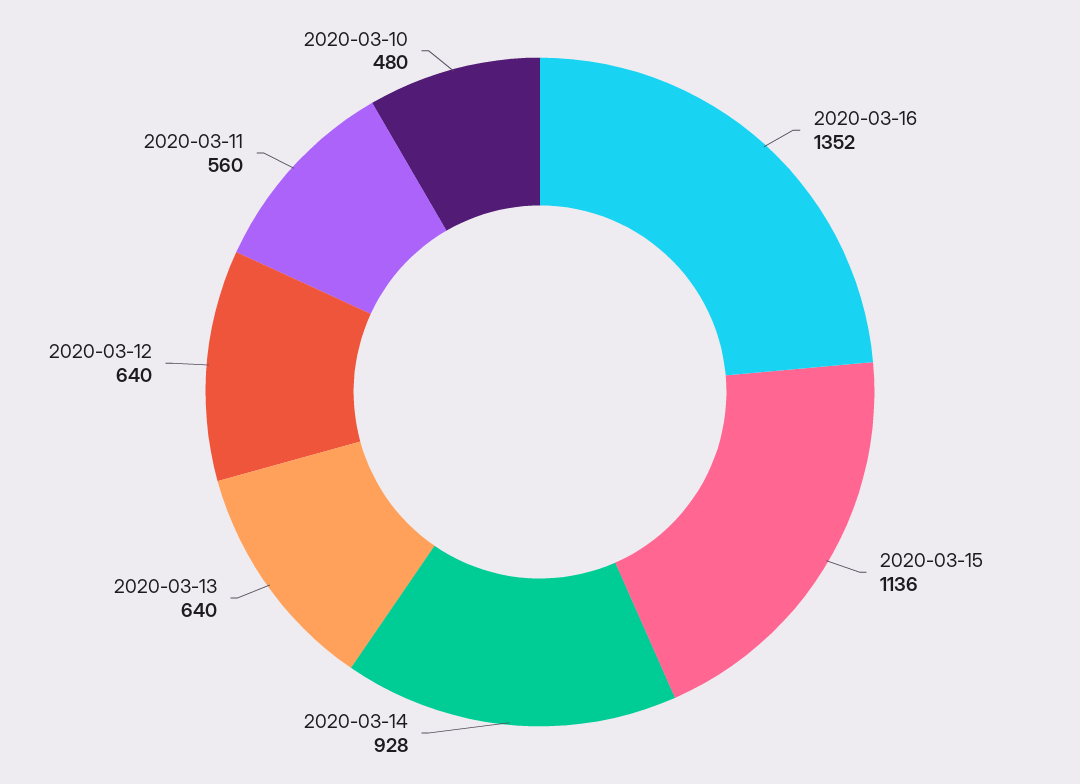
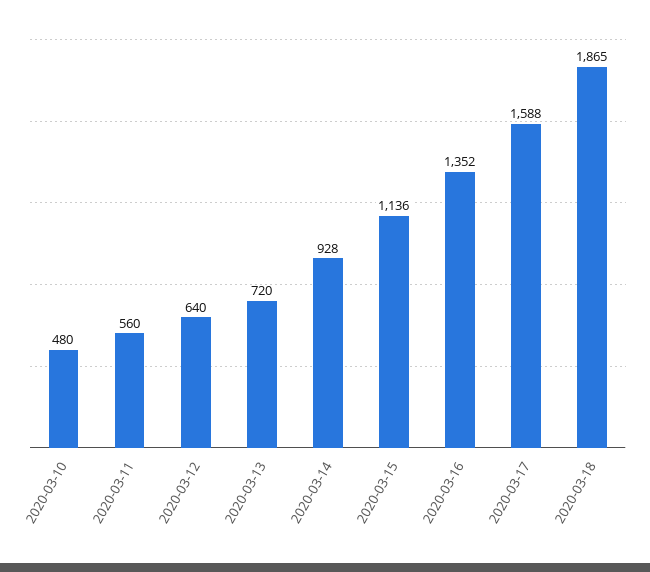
2020-03-13: 640 -> 720
2020-03-17: none -> 1588
2020-03-18: none -> 1865

